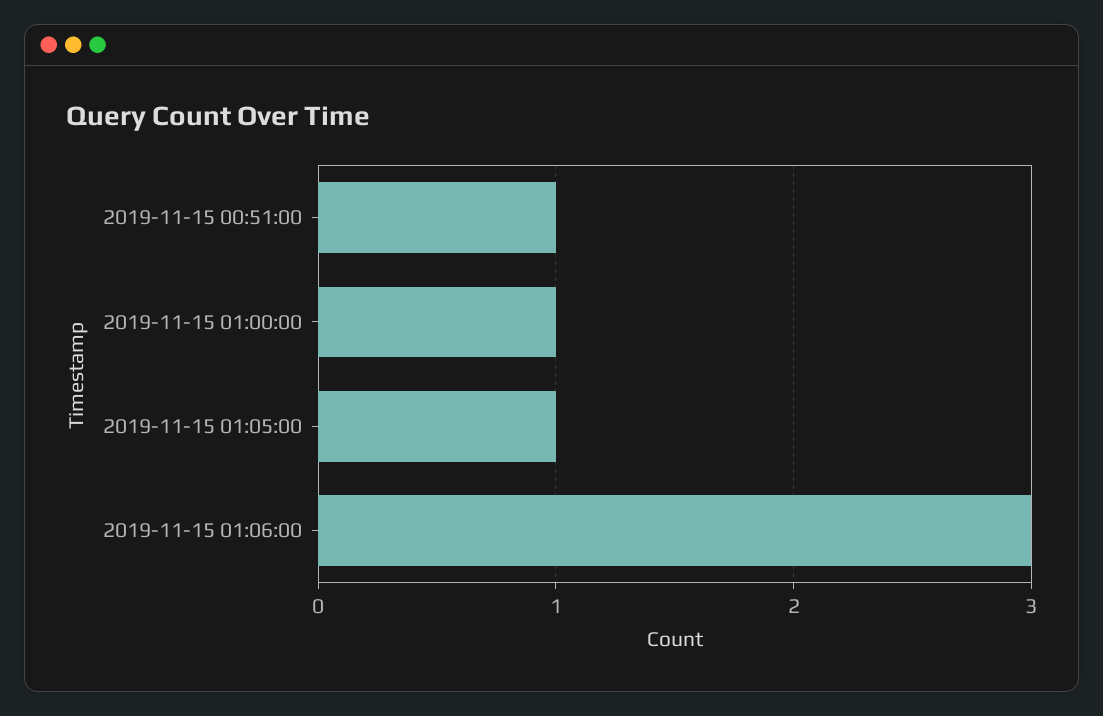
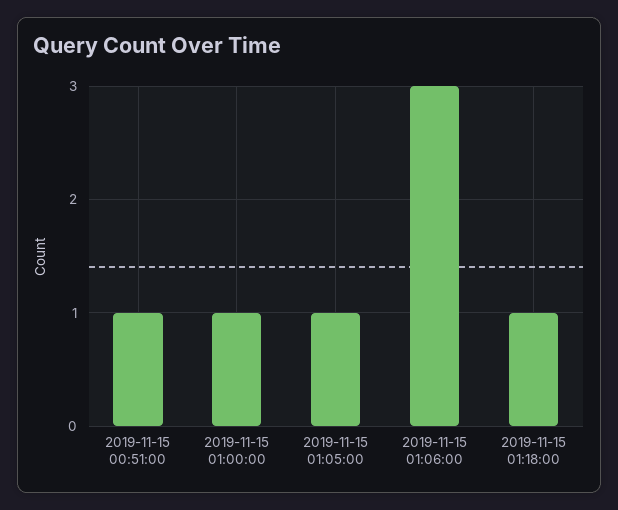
2019-11-15 01:18:00: none -> 1

